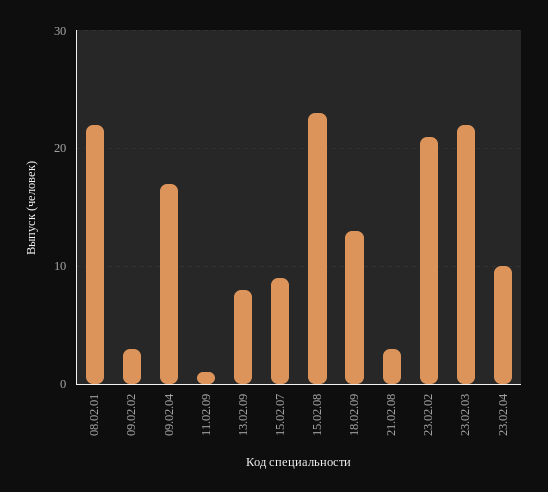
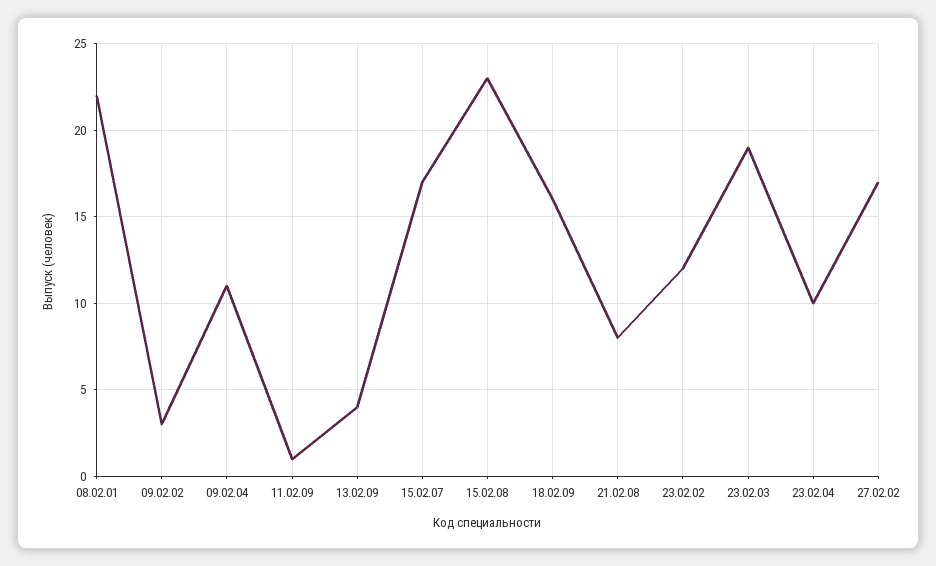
09.02.04: 17 -> 11
13.02.09: 8 -> 4
15.02.07: 9 -> 17
18.02.09: 13 -> 16
21.02.08: 3 -> 8
23.02.02: 21 -> 12
23.02.03: 22 -> 19
27.02.02: none -> 17

